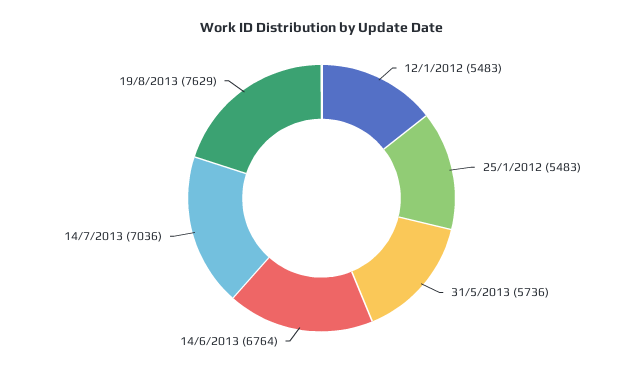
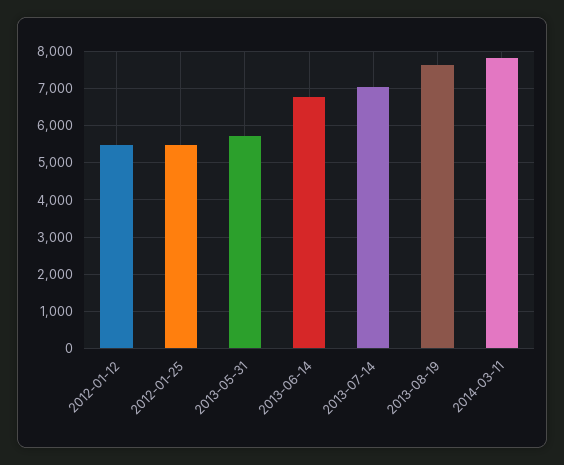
2014-03-11: none -> 7800

